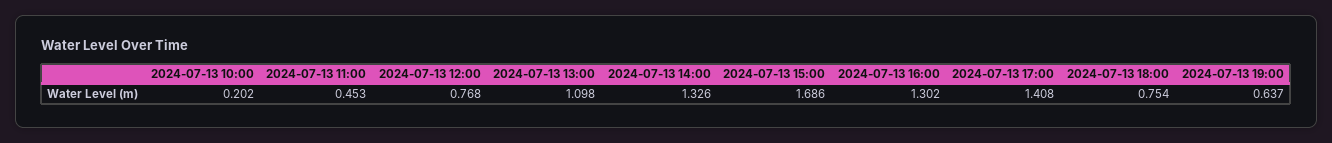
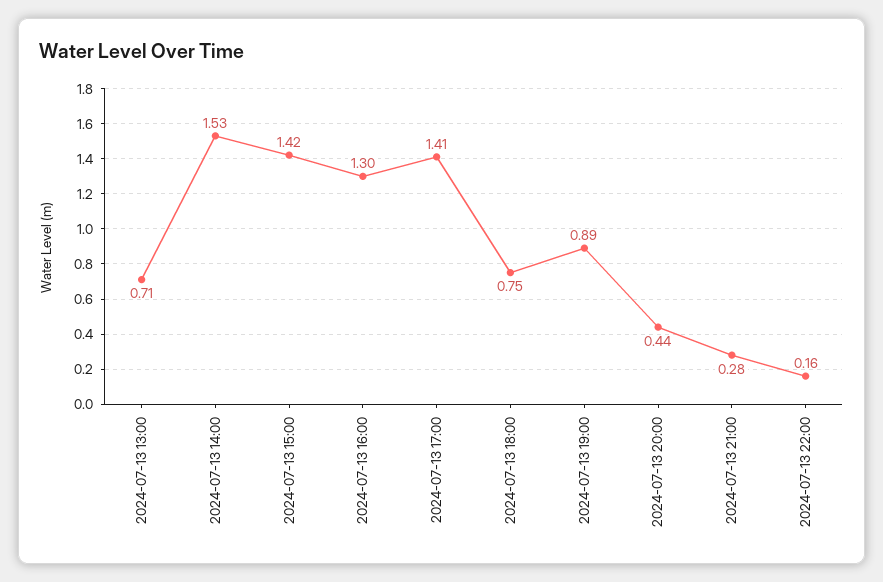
2024-07-13 10:00: 0.202 -> none
2024-07-13 11:00: 0.453 -> none
2024-07-13 12:00: 0.768 -> none
2024-07-13 13:00: 1.098 -> 0.71
2024-07-13 14:00: 1.326 -> 1.53
2024-07-13 15:00: 1.686 -> 1.42
2024-07-13 19:00: 0.637 -> 0.89
2024-07-13 20:00: none -> 0.44
2024-07-13 21:00: none -> 0.28
2024-07-13 22:00: none -> 0.16

